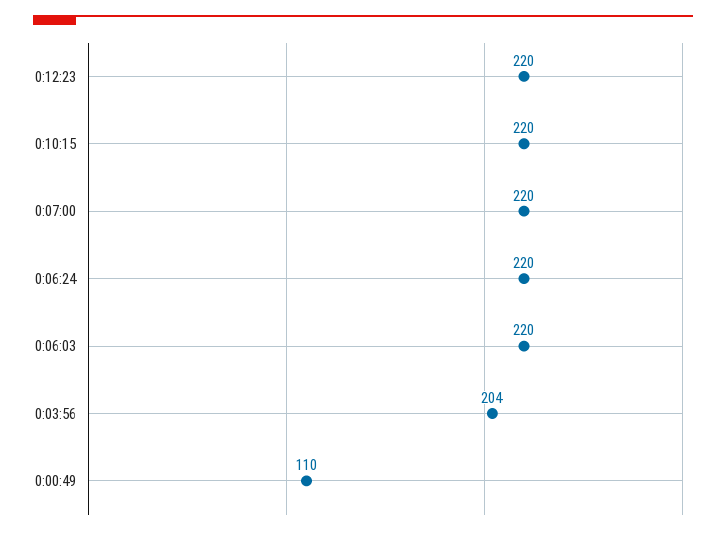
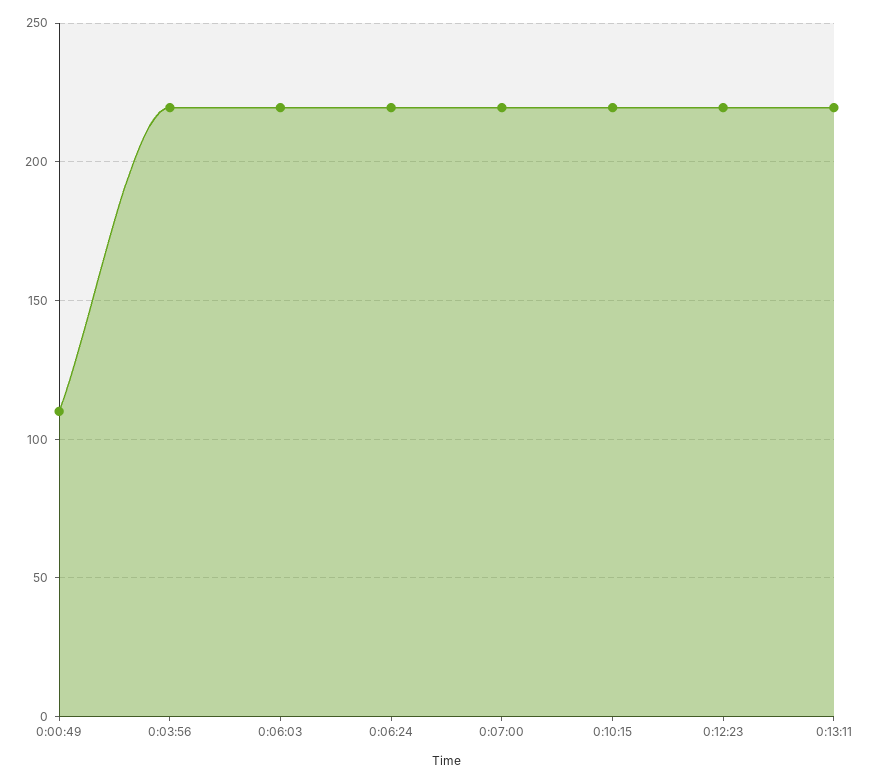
0:03:56: 204 -> 220
0:13:11: none -> 220

